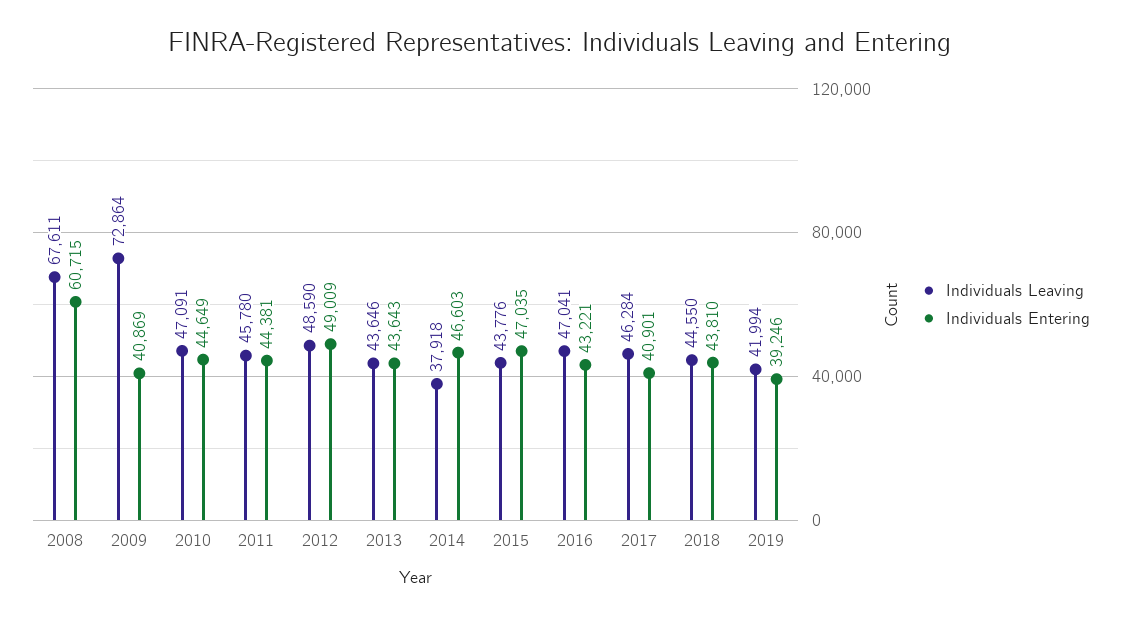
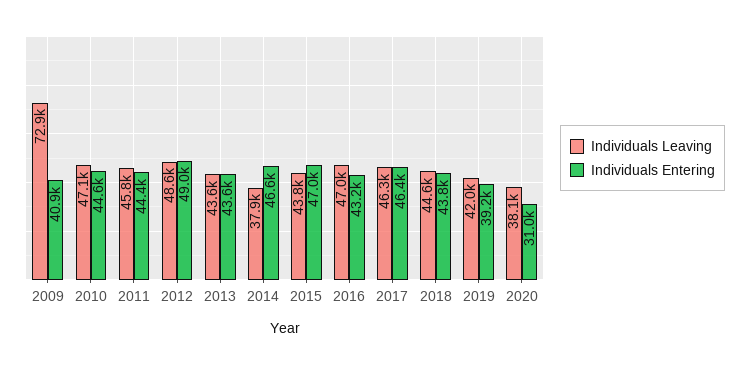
Individuals Leaving, 2008: 67611 -> none
Individuals Entering, 2008: 60715 -> none
Individuals Entering, 2017: 40901 -> 46400
Individuals Leaving, 2020: none -> 38100
Individuals Entering, 2020: none -> 31000

